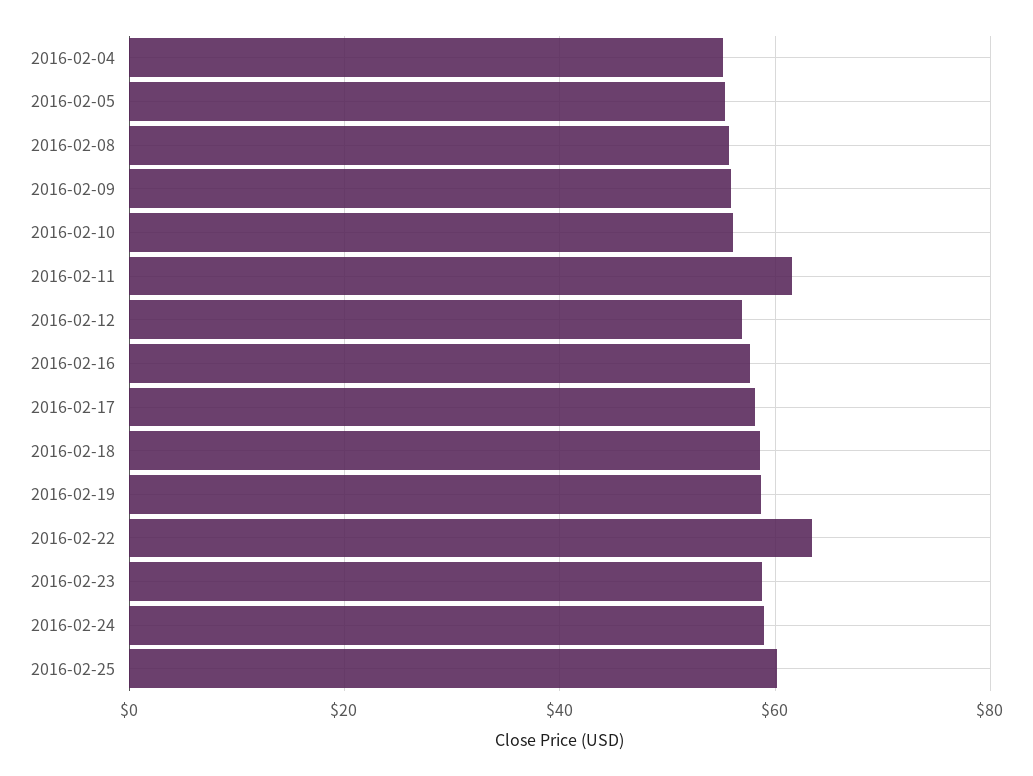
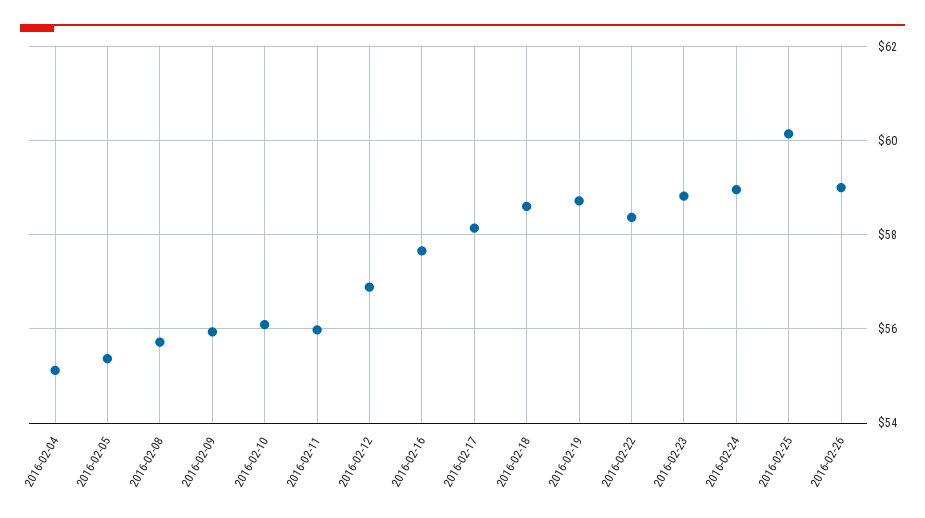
2016-02-11: 62 -> 56
2016-02-22: 64 -> 58.4
2016-02-26: none -> 59

